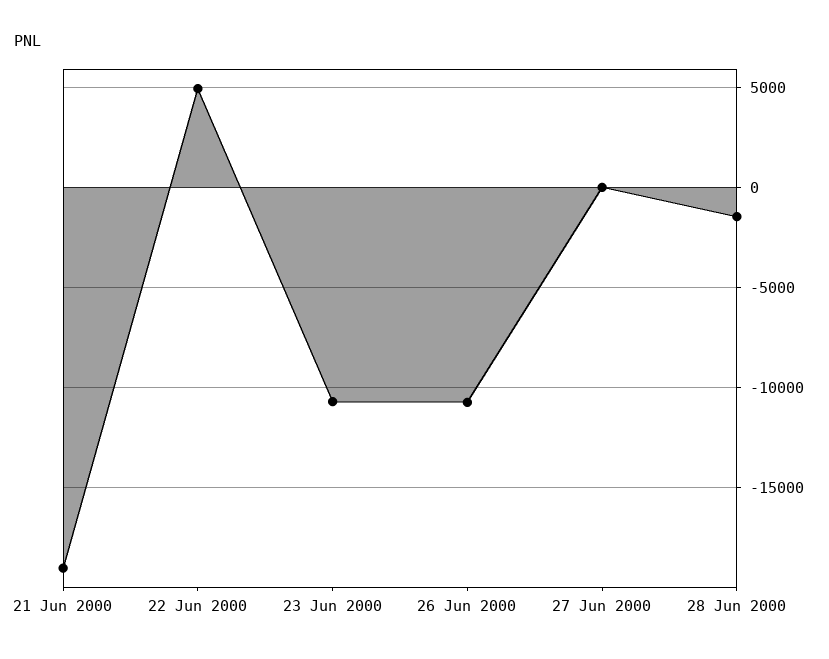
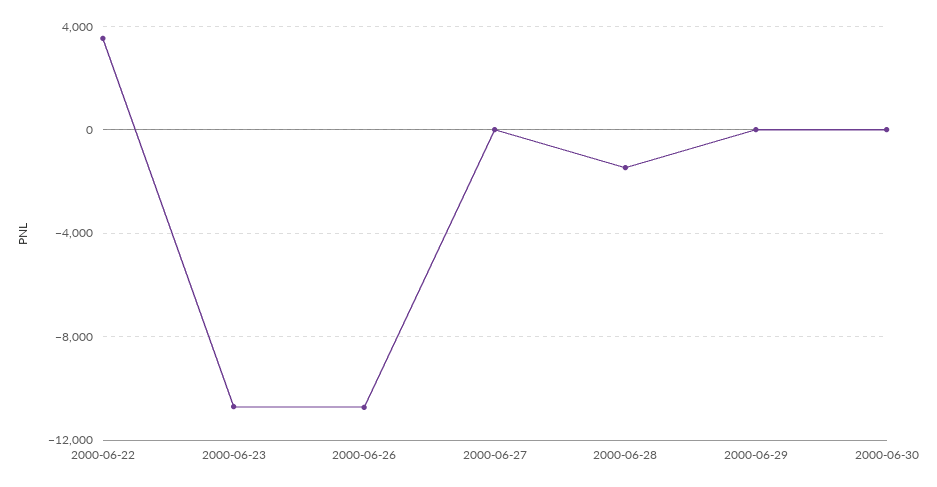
21 Jun 2000: -19000 -> none
22 Jun 2000: 5000 -> 3500
2000-06-29: none -> 0
2000-06-30: none -> 0

